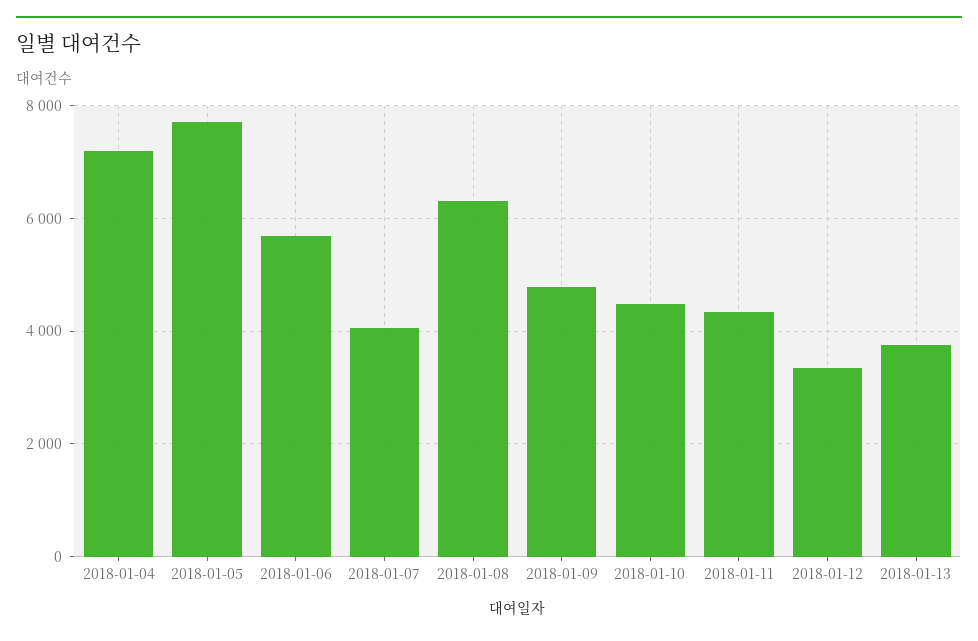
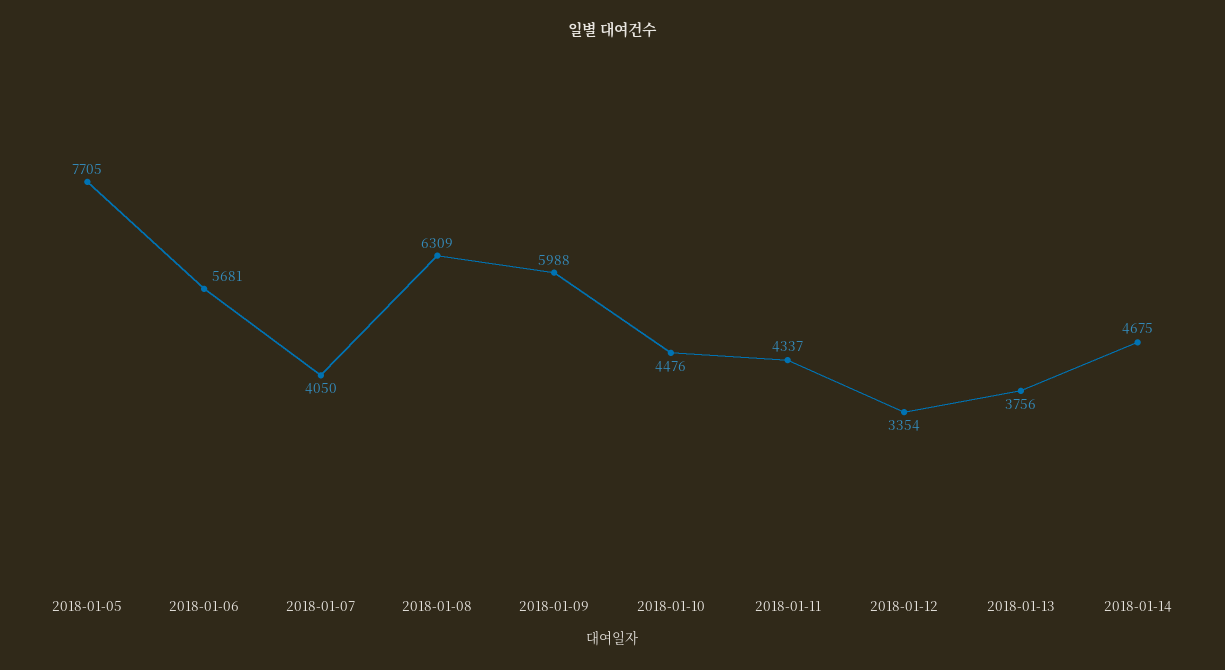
2018-01-04: 7200 -> none
2018-01-09: 4800 -> 5988
2018-01-14: none -> 4675

